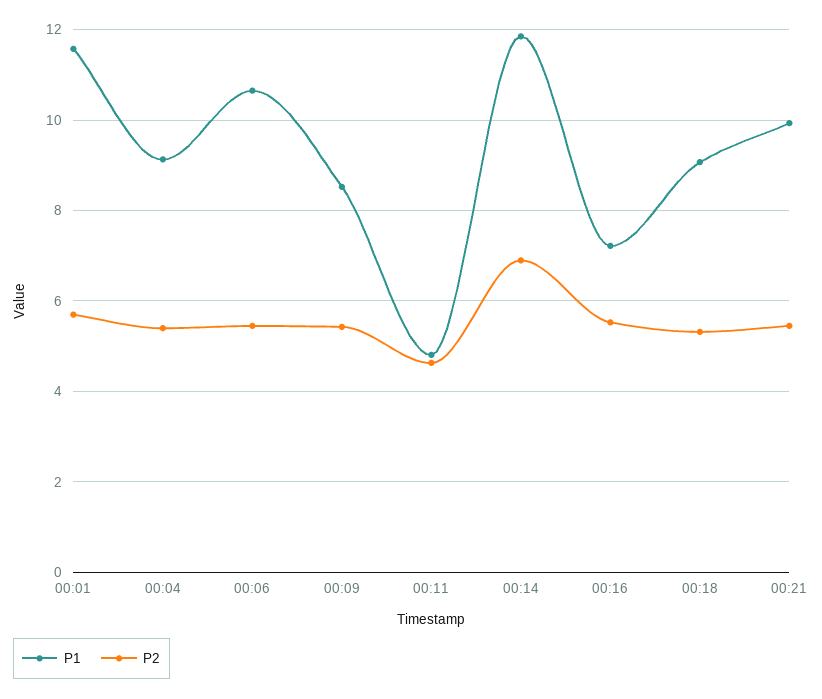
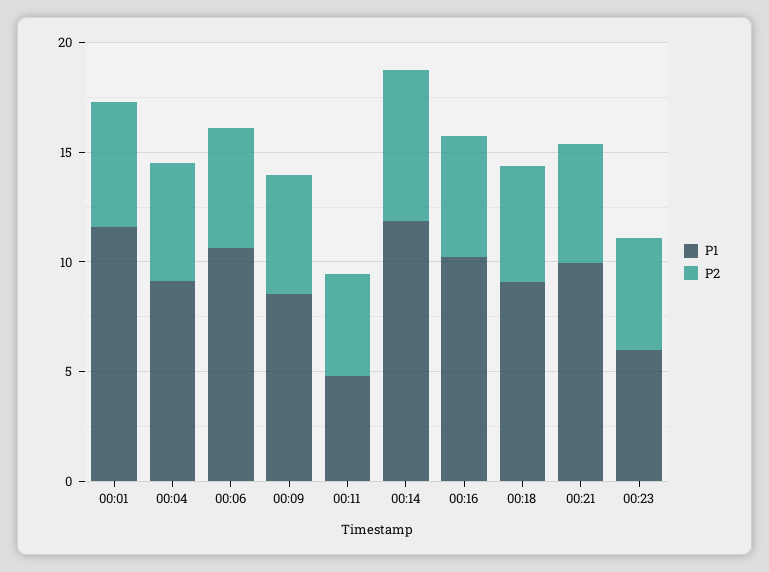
P1, 00:16: 7.2 -> 10
P1, 00:23: none -> 6
P2, 00:23: none -> 5

